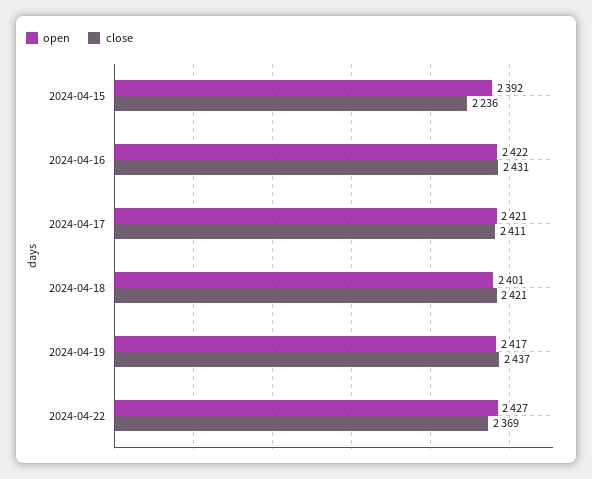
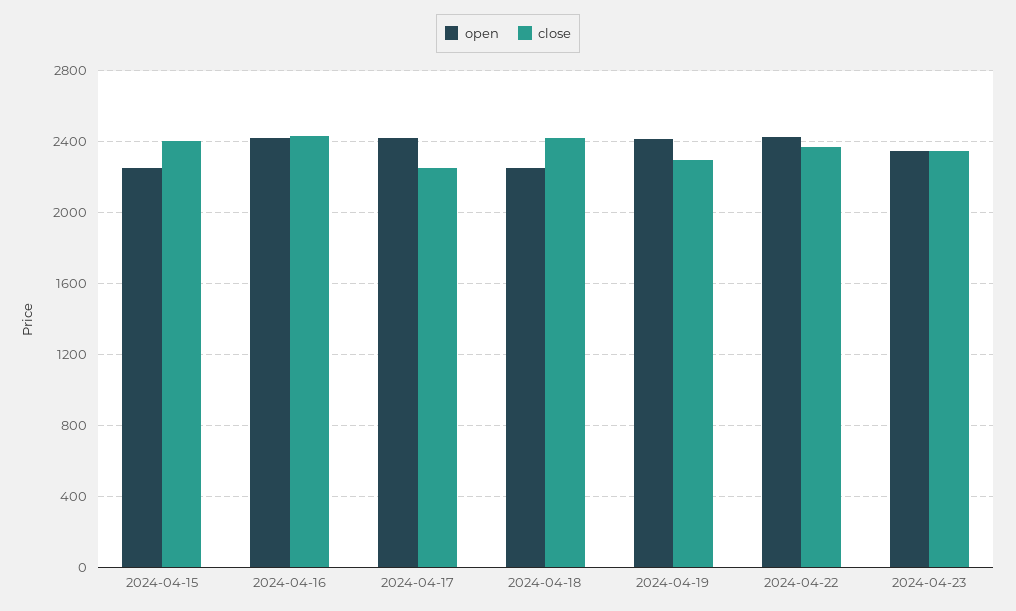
open, 2024-04-15: 2392 -> 2250
close, 2024-04-15: 2236 -> 2400
close, 2024-04-17: 2411 -> 2250
open, 2024-04-18: 2401 -> 2250
close, 2024-04-19: 2437 -> 2300
open, 2024-04-23: none -> 2350
close, 2024-04-23: none -> 2350

